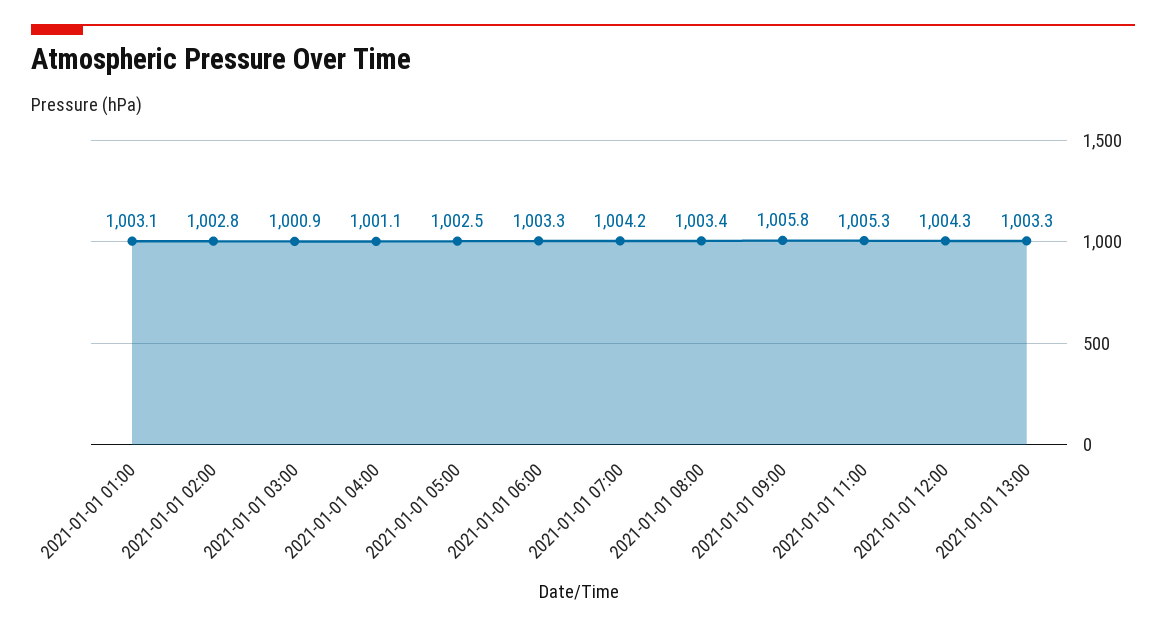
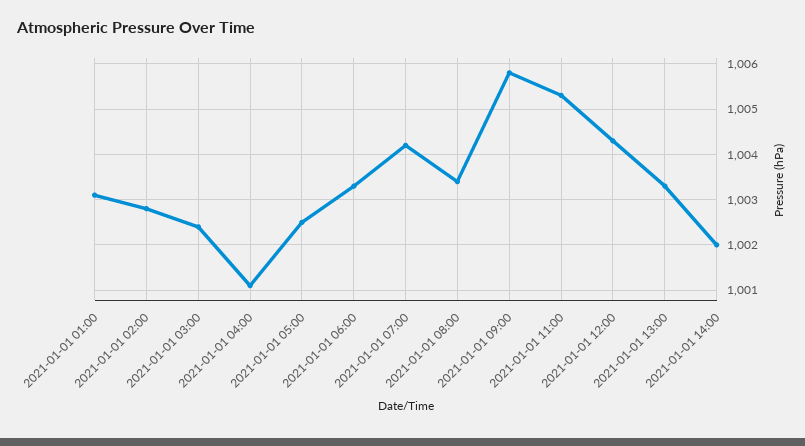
2021-01-01 03:00: 1000.9 -> 1002.5
2021-01-01 14:00: none -> 1002

